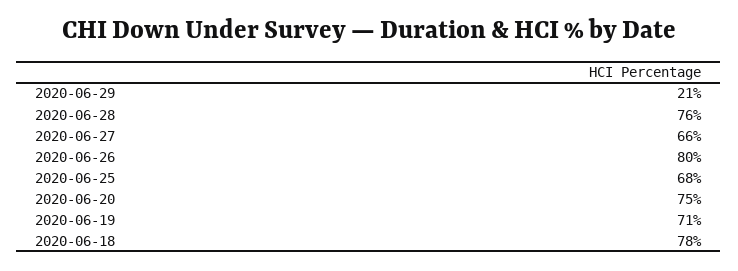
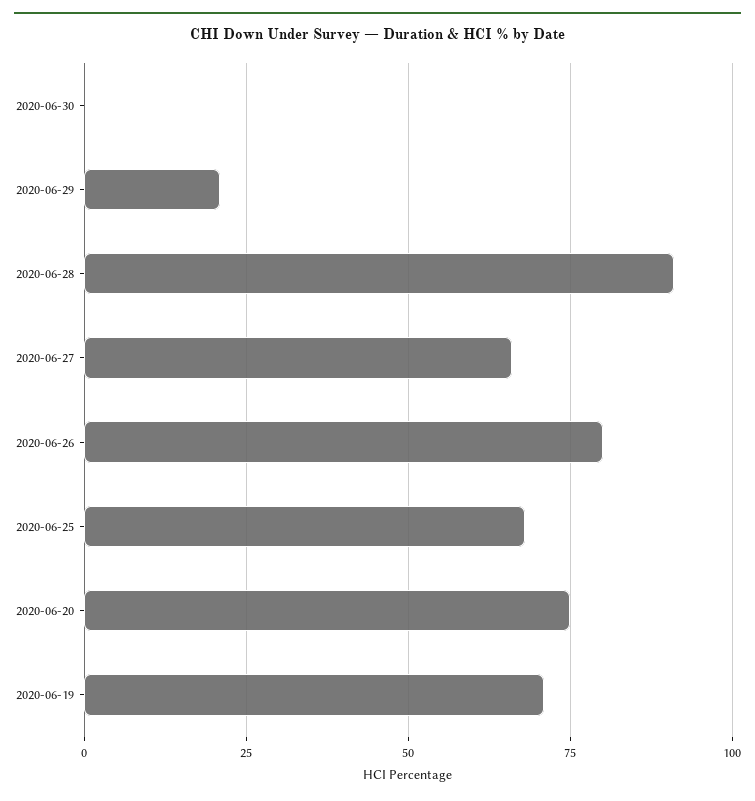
2020-06-28: 76 -> 90
2020-06-18: 78 -> none
2020-06-30: none -> 0

